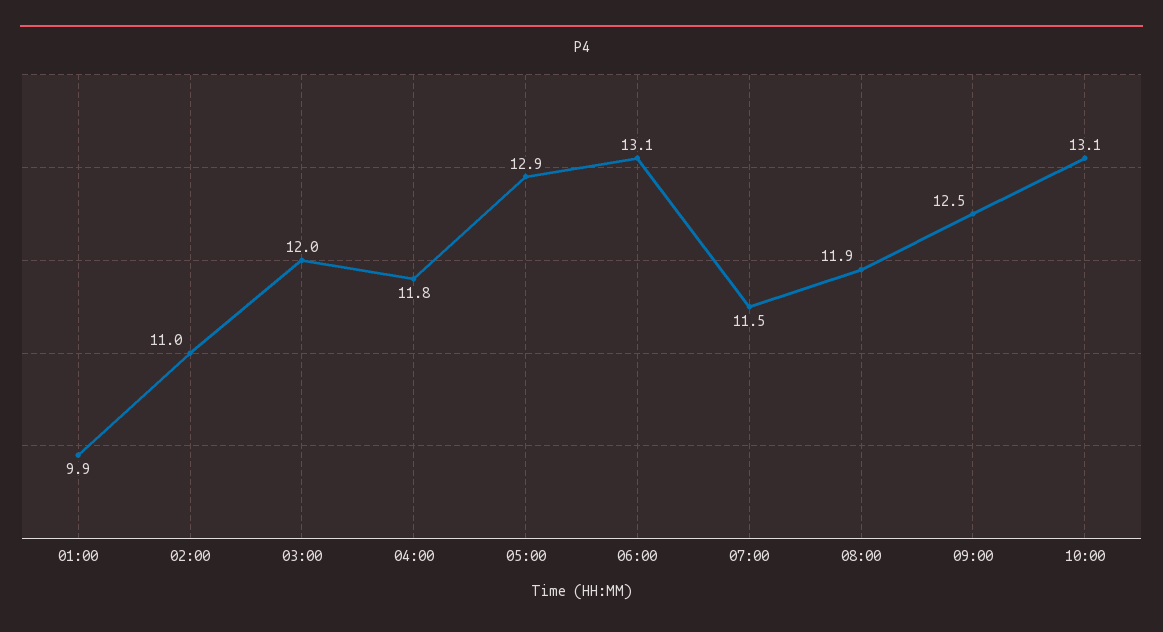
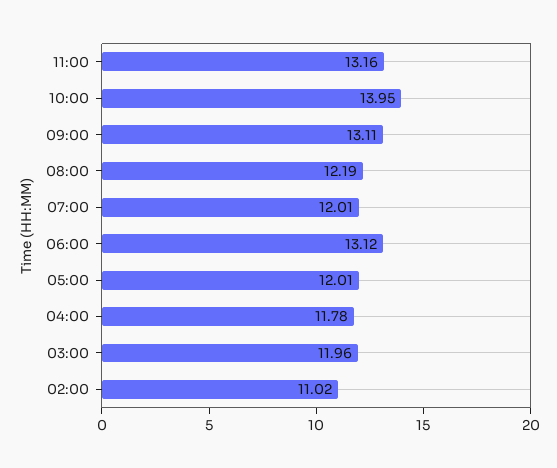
01:00: 9.9 -> none
05:00: 12.9 -> 12.01
07:00: 11.5 -> 12.01
08:00: 11.9 -> 12.19
09:00: 12.5 -> 13.11
10:00: 13.1 -> 13.95
11:00: none -> 13.16

